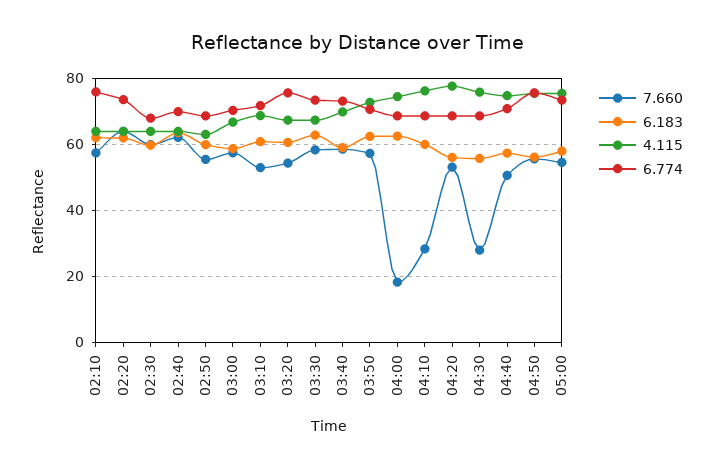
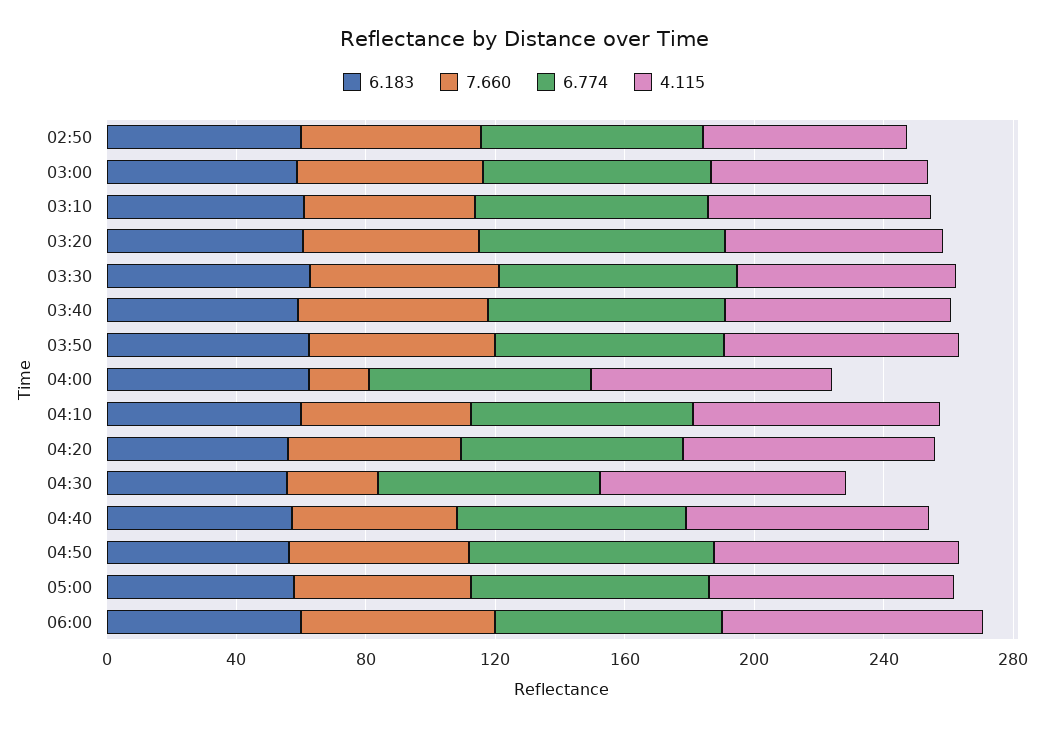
7.660, 02:10: 58 -> none
6.183, 02:10: 62 -> none
4.115, 02:10: 64 -> none
6.774, 02:10: 76 -> none
7.660, 02:20: 64 -> none
6.183, 02:20: 62 -> none
4.115, 02:20: 64 -> none
6.774, 02:20: 74 -> none
7.660, 02:30: 60 -> none
6.183, 02:30: 60 -> none
4.115, 02:30: 64 -> none
6.774, 02:30: 68 -> none
7.660, 02:40: 62 -> none
6.183, 02:40: 64 -> none
4.115, 02:40: 64 -> none
6.774, 02:40: 70 -> none
7.660, 04:10: 28 -> 50
6.183, 06:00: none -> 60
7.660, 06:00: none -> 60
6.774, 06:00: none -> 70
4.115, 06:00: none -> 80

